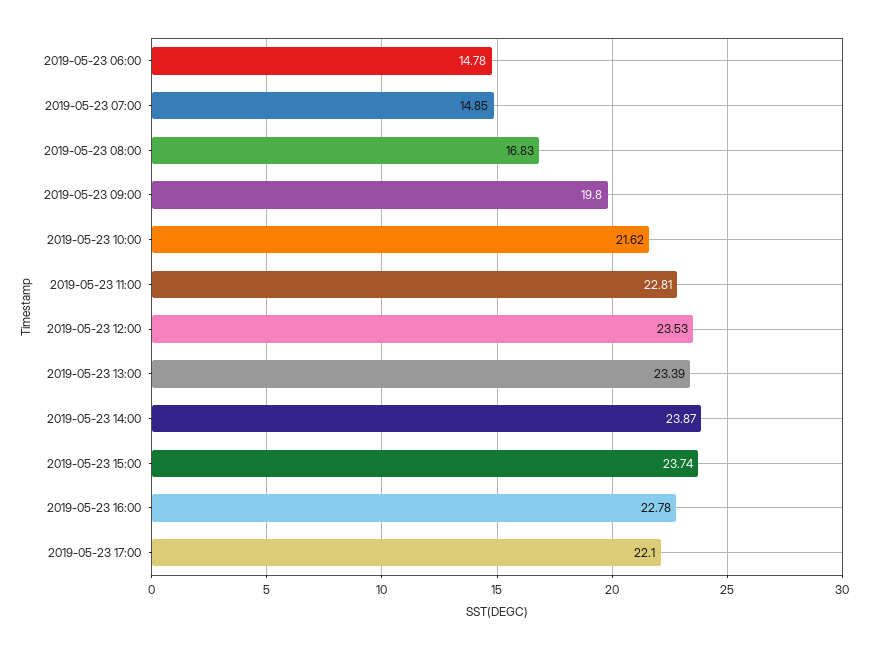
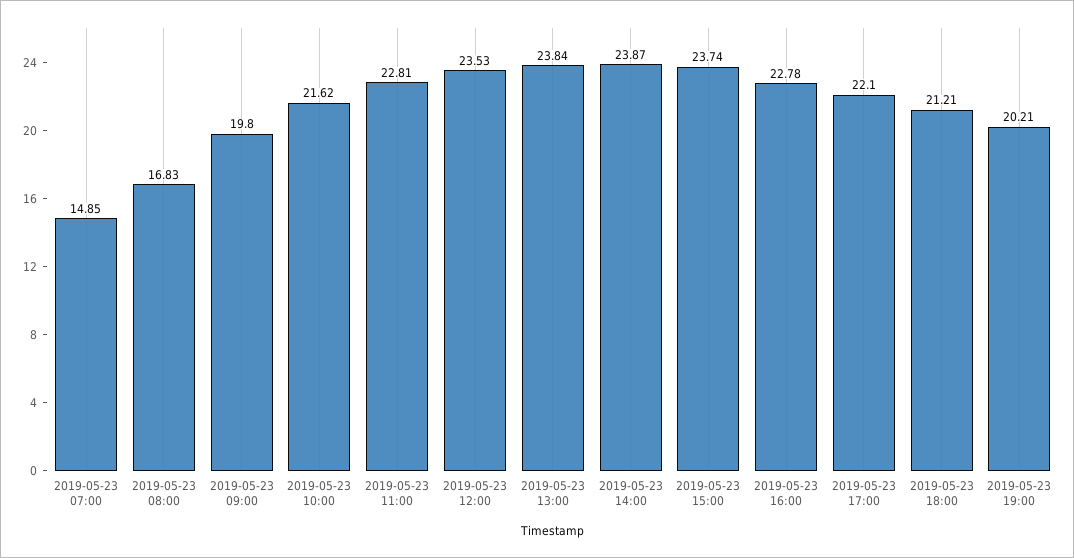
2019-05-23 06:00: 14.78 -> none
2019-05-23 13:00: 23.39 -> 23.84
2019-05-23 18:00: none -> 21.21
2019-05-23 19:00: none -> 20.21

